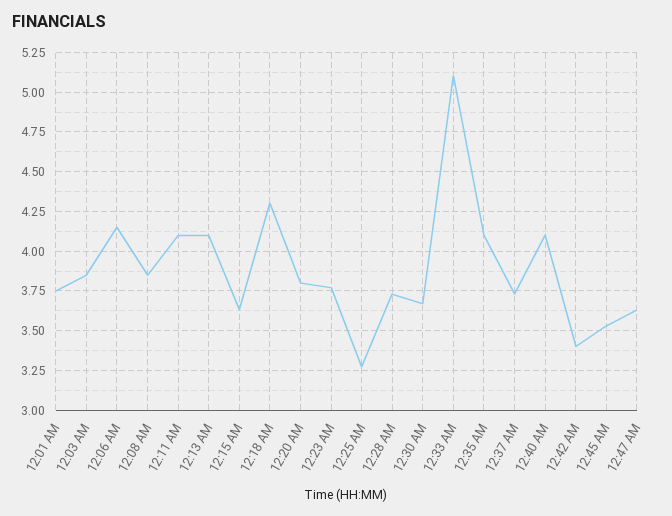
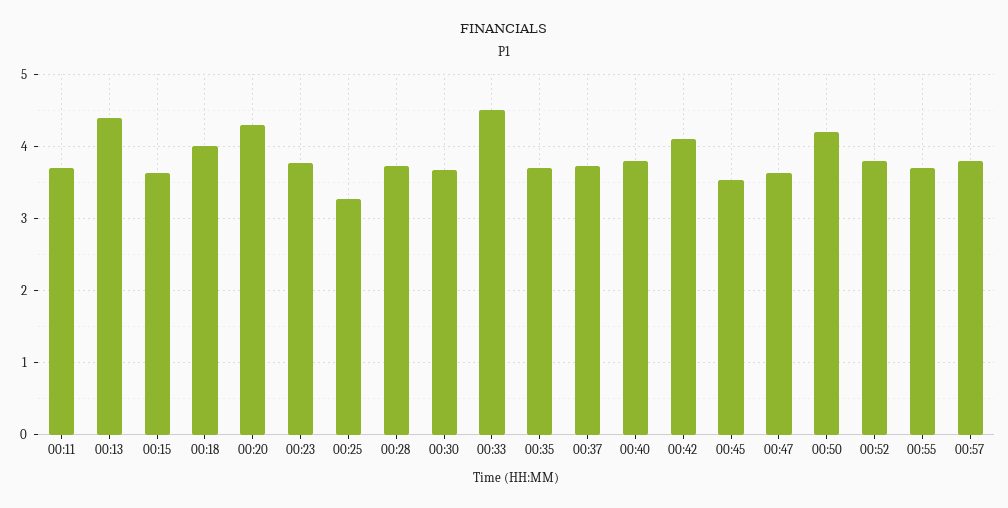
12:01 AM: 3.75 -> none
12:03 AM: 3.85 -> none
12:06 AM: 4.15 -> none
12:08 AM: 3.85 -> none
12:11 AM: 4.1 -> 3.7
12:13 AM: 4.1 -> 4.4
12:18 AM: 4.3 -> 4
12:20 AM: 3.8 -> 4.3
12:33 AM: 5.1 -> 4.5
12:35 AM: 4.1 -> 3.7
12:40 AM: 4.1 -> 3.8
12:42 AM: 3.4 -> 4.1
00:50: none -> 4.2
00:52: none -> 3.8
00:55: none -> 3.7
00:57: none -> 3.8

